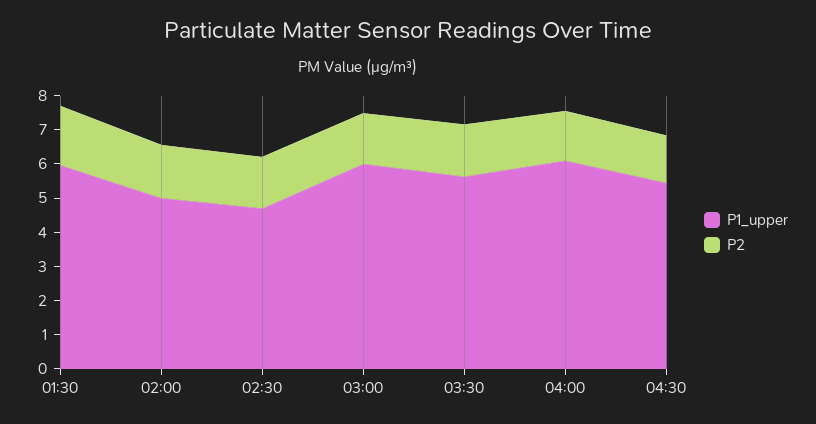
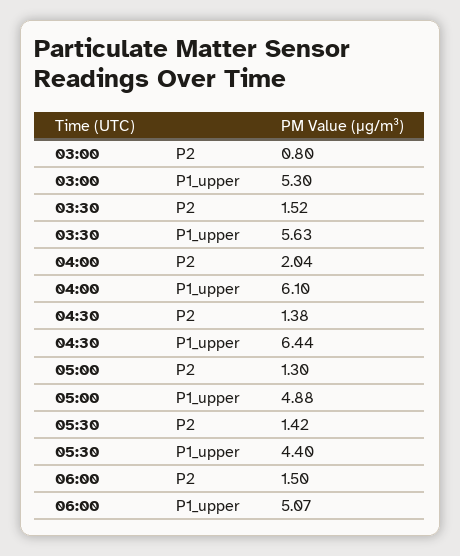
P1_upper, 01:30: 6 -> none
P2, 01:30: 1.75 -> none
P1_upper, 02:00: 5 -> none
P2, 02:00: 1.5 -> none
P1_upper, 02:30: 4.75 -> none
P2, 02:30: 1.5 -> none
P1_upper, 03:00: 6 -> 5.3
P2, 03:00: 1.5 -> 0.8
P2, 04:00: 1.5 -> 2.04
P1_upper, 04:30: 5.5 -> 6.44
P2, 05:00: none -> 1.3
P1_upper, 05:00: none -> 4.88
P2, 05:30: none -> 1.42
P1_upper, 05:30: none -> 4.4
P2, 06:00: none -> 1.5
P1_upper, 06:00: none -> 5.07

